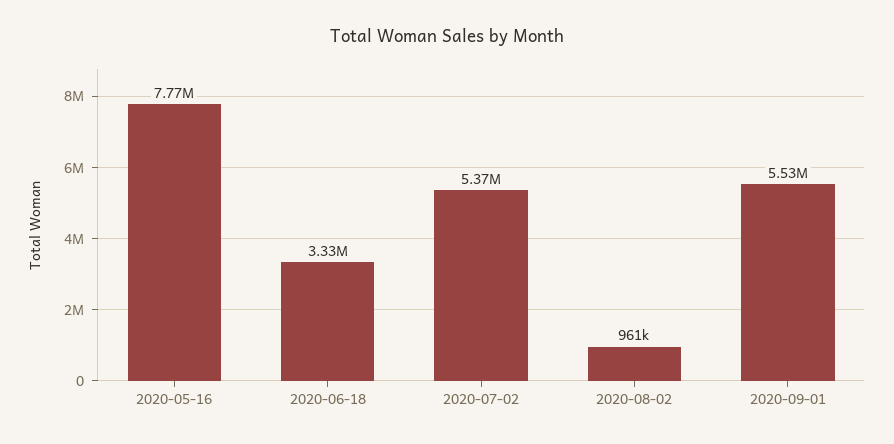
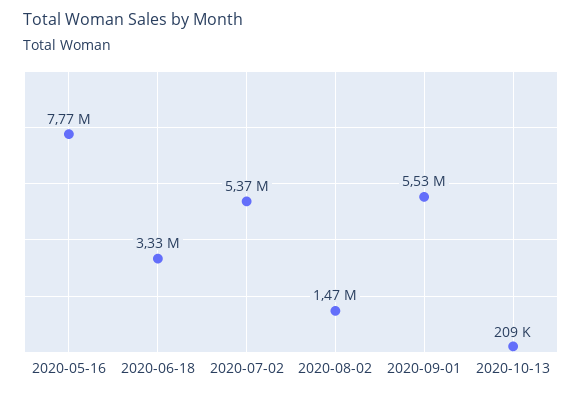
2020-08-02: 961000 -> 1470000
2020-10-13: none -> 209000

